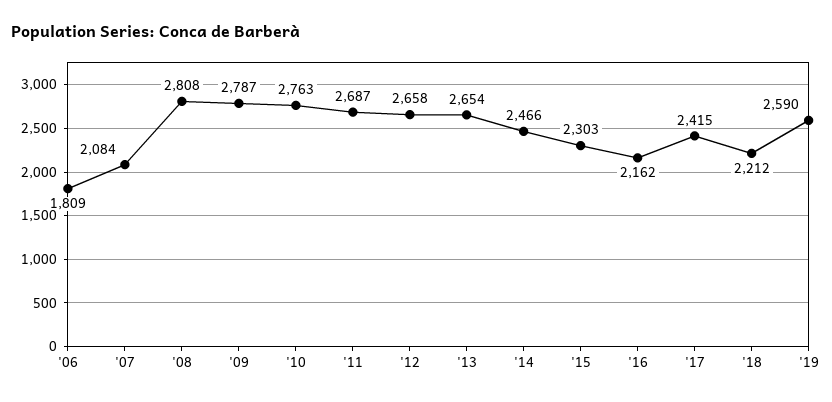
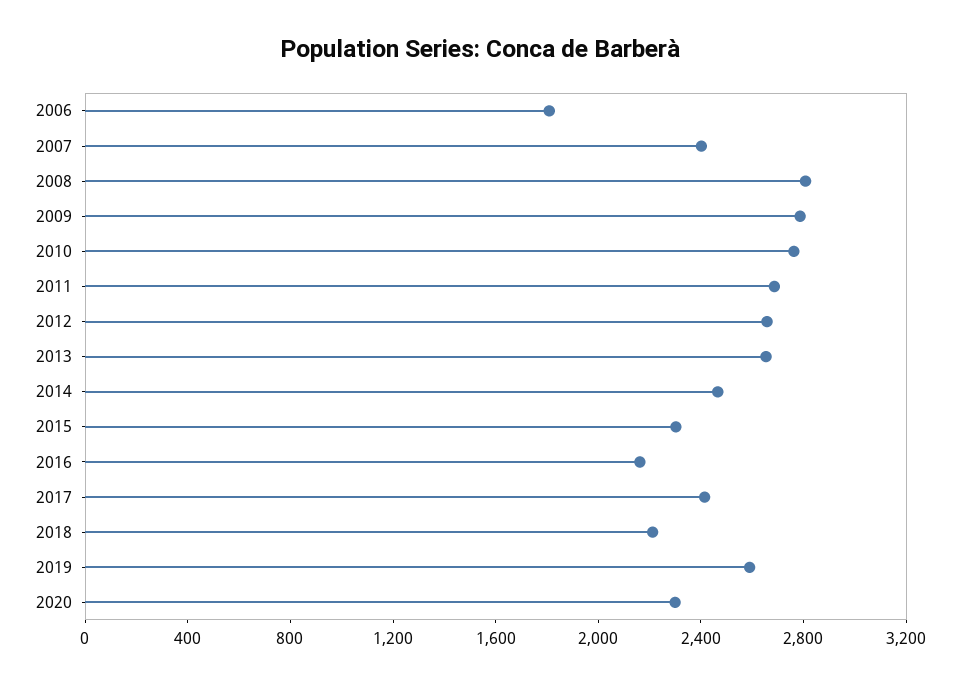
'07: 2084 -> 2400
2020: none -> 2300

